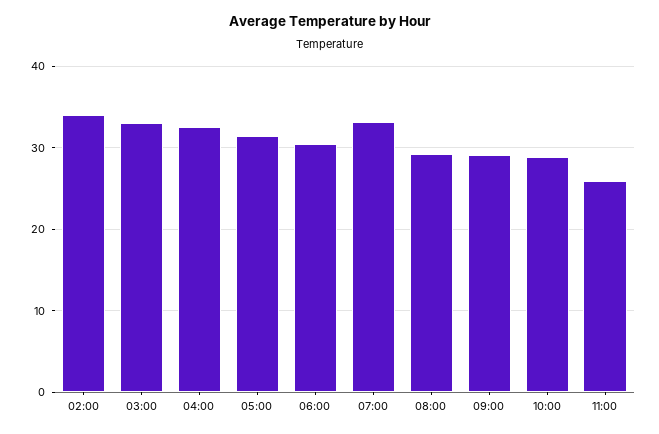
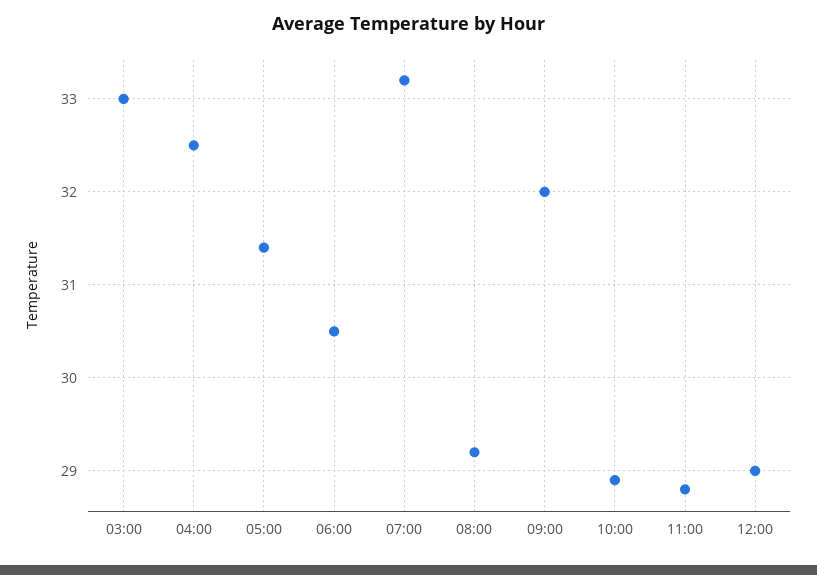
02:00: 34 -> none
09:00: 29 -> 32
11:00: 26 -> 28.8
12:00: none -> 29

